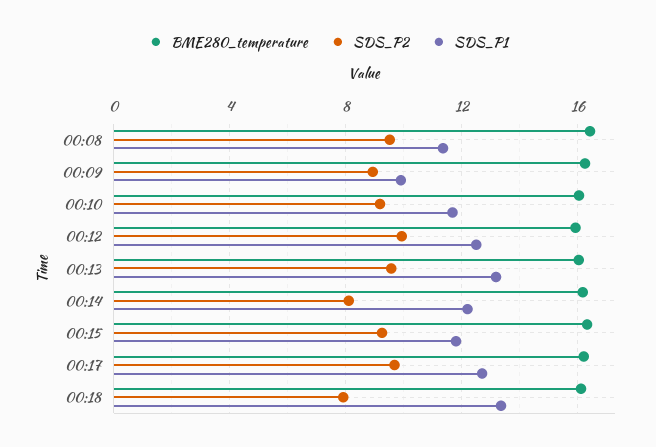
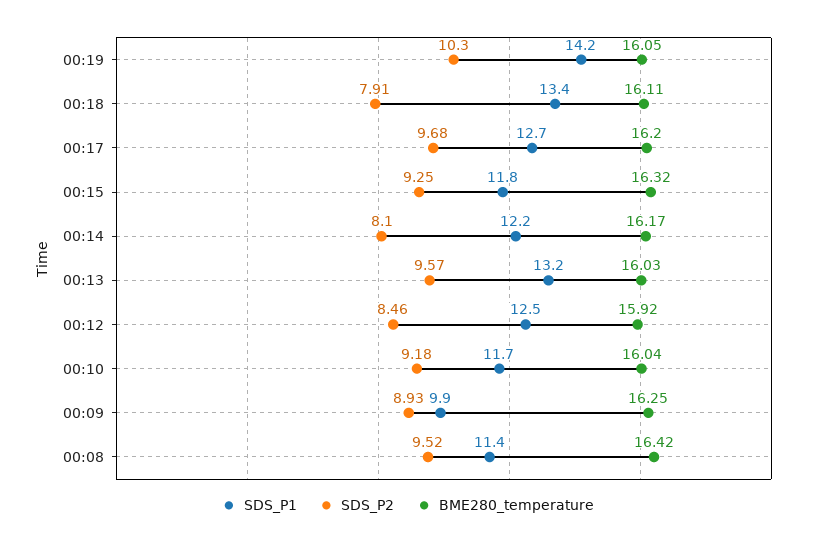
SDS_P2, 00:12: 10 -> 8.46
SDS_P1, 00:19: none -> 14.2
SDS_P2, 00:19: none -> 10.3
BME280_temperature, 00:19: none -> 16.05

